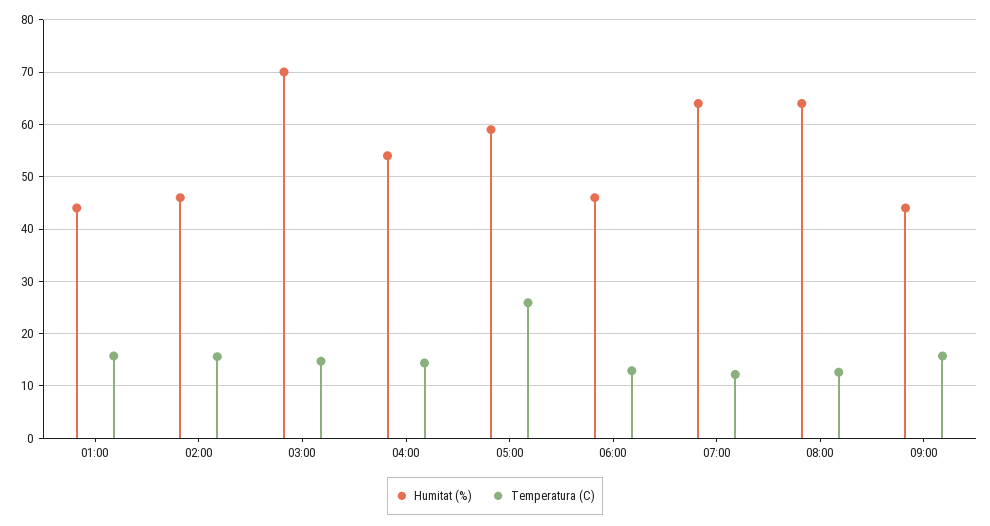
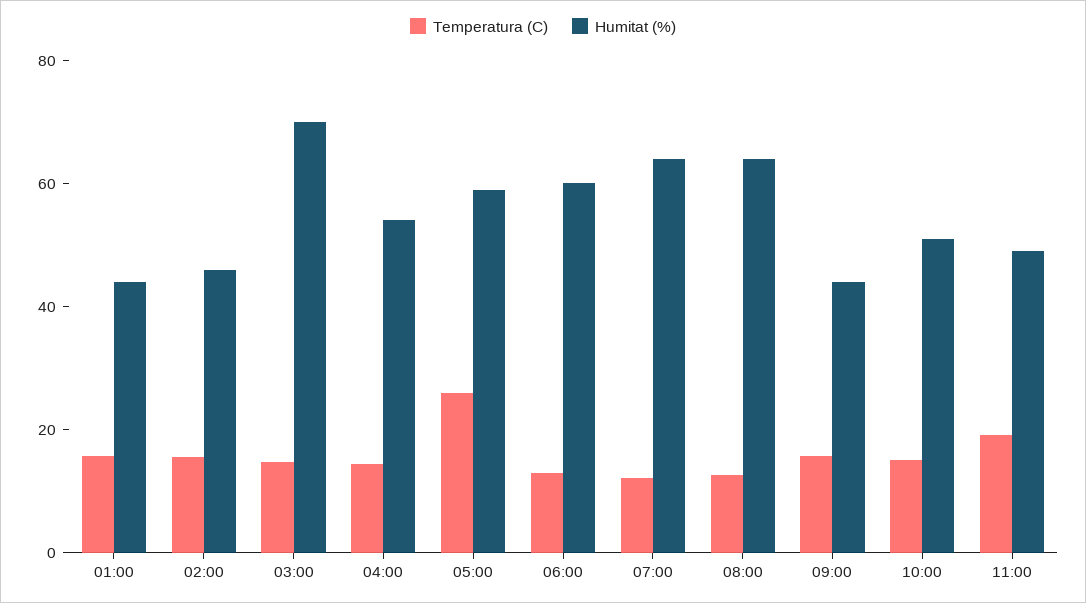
Humitat (%), 06:00: 46 -> 60
Temperatura (C), 10:00: none -> 15
Humitat (%), 10:00: none -> 50
Temperatura (C), 11:00: none -> 20
Humitat (%), 11:00: none -> 50

